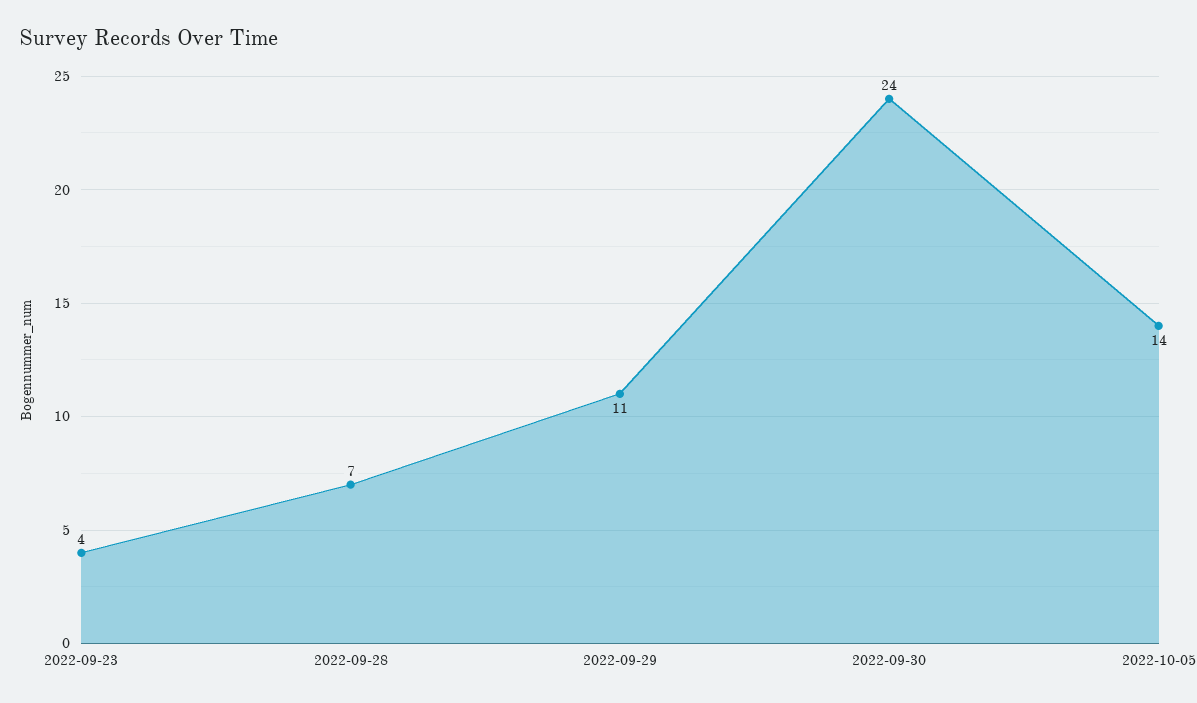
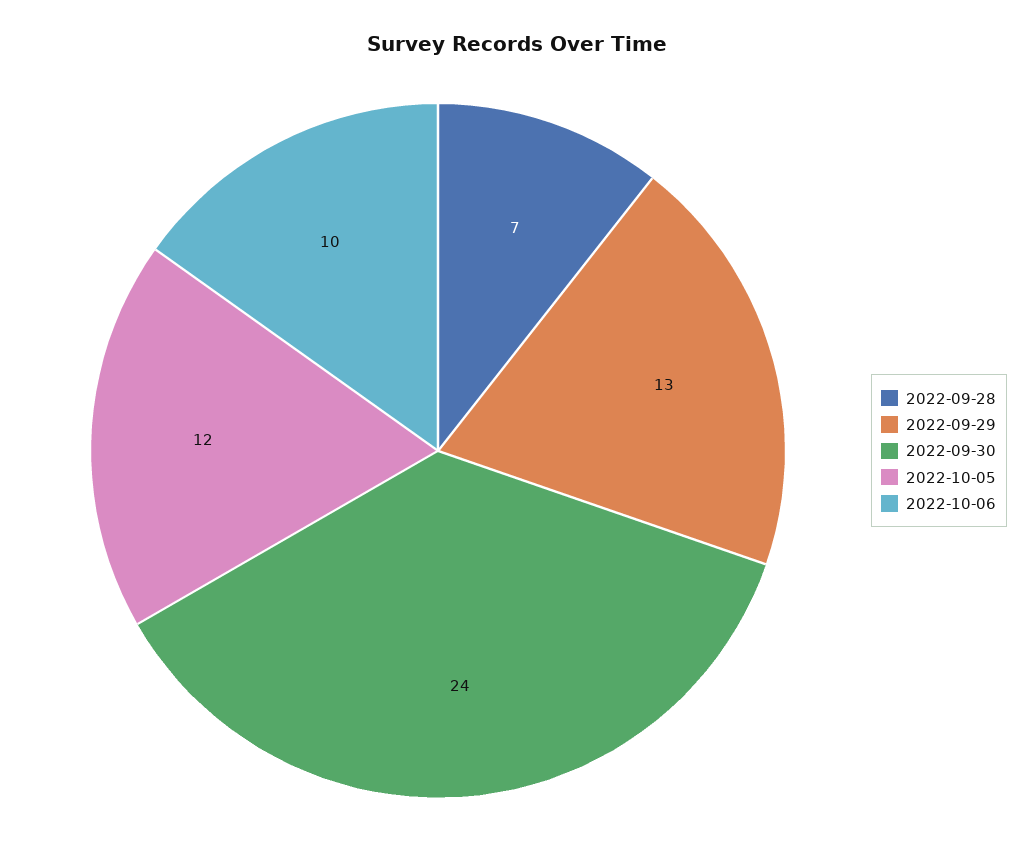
2022-09-23: 4 -> none
2022-09-29: 11 -> 13
2022-10-05: 14 -> 12
2022-10-06: none -> 10

